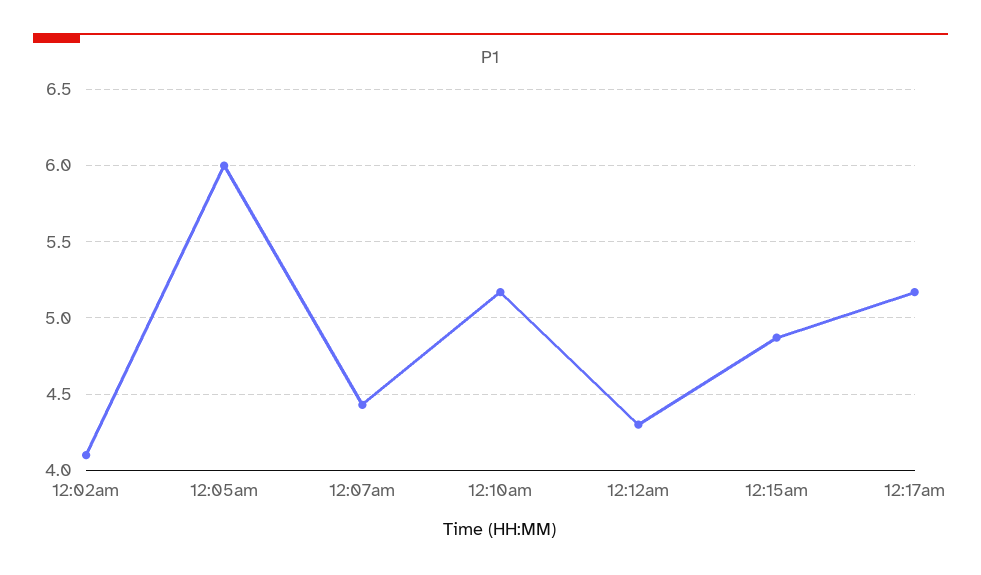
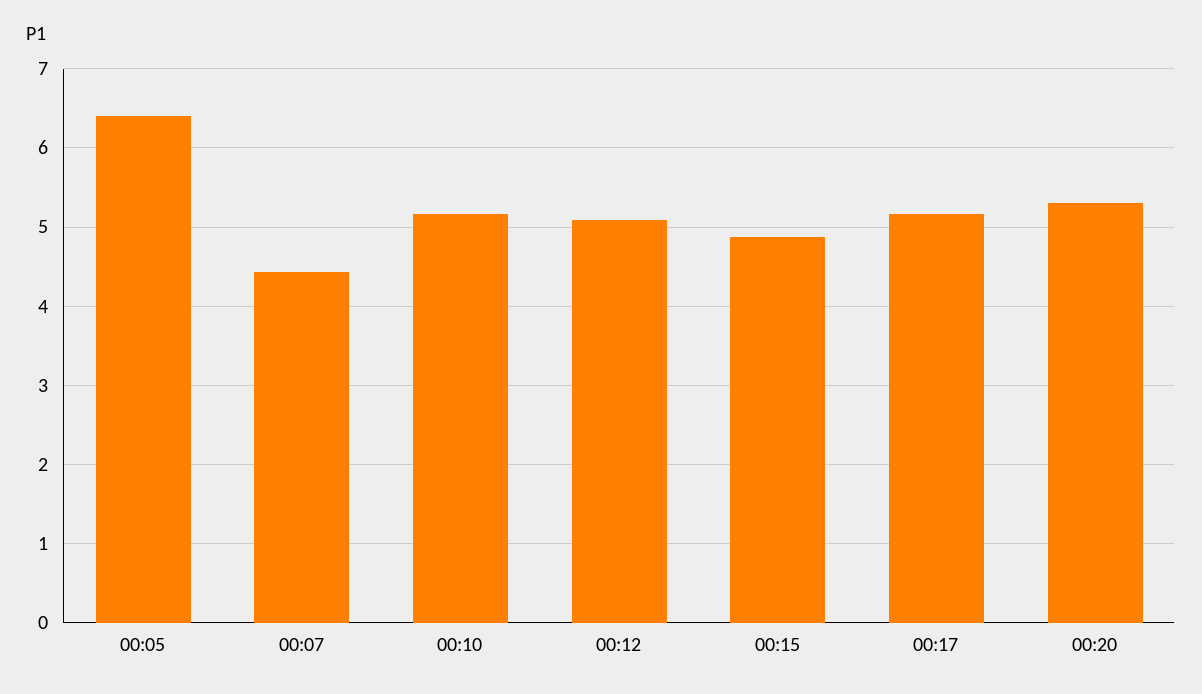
12:02am: 4.1 -> none
12:05am: 6 -> 6.4
12:12am: 4.3 -> 5.1
00:20: none -> 5.3

